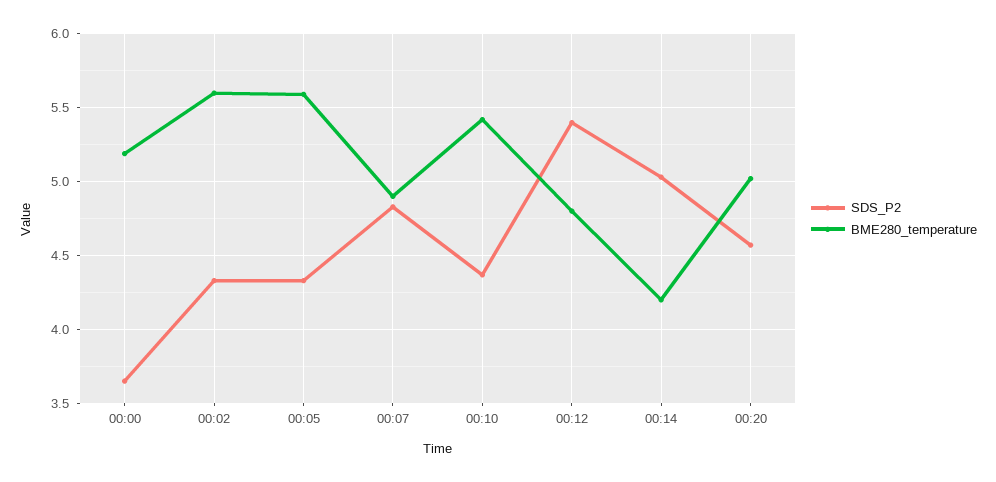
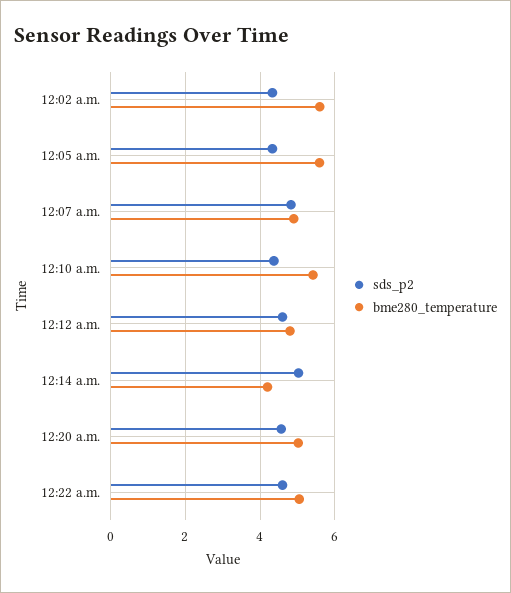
SDS_P2, 00:00: 3.65 -> none
BME280_temperature, 00:00: 5.2 -> none
SDS_P2, 00:12: 5.4 -> 4.6
SDS_P2, 12:22 a.m.: none -> 4.6
BME280_temperature, 12:22 a.m.: none -> 5

